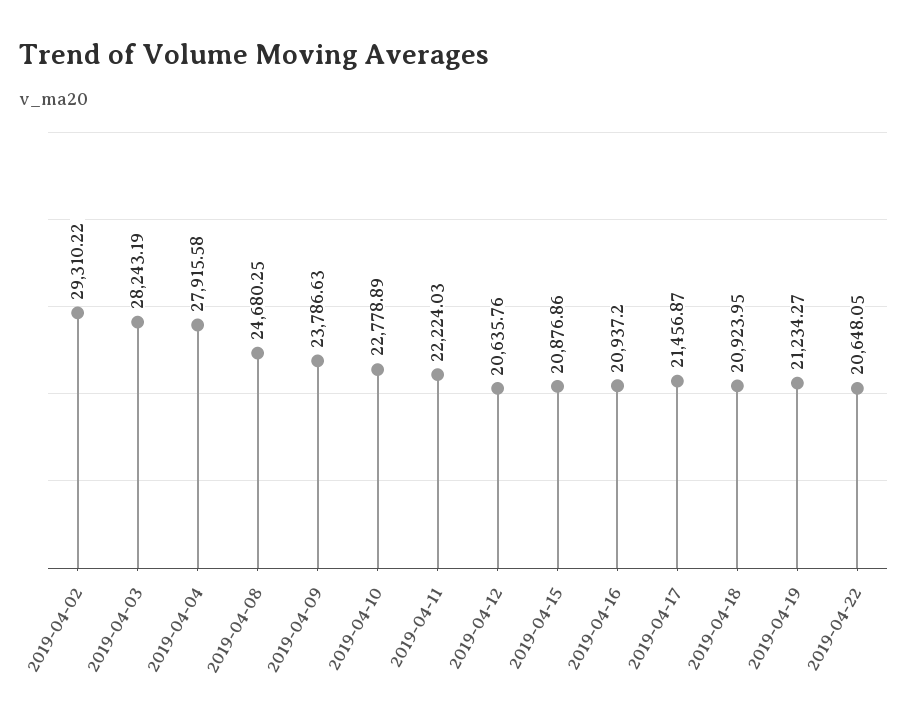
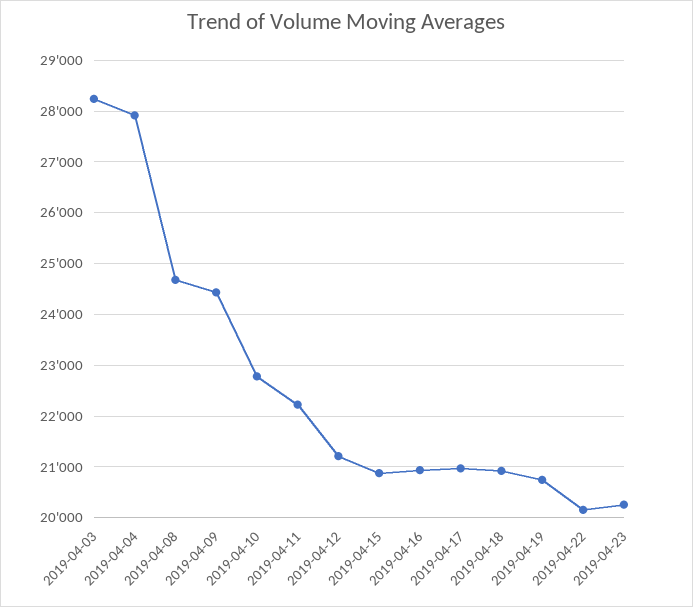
2019-04-02: 29310.22 -> none
2019-04-09: 23786.63 -> 24400
2019-04-12: 20635.76 -> 21200
2019-04-17: 21456.87 -> 21000
2019-04-19: 21234.27 -> 20800
2019-04-22: 20648.05 -> 20200
2019-04-23: none -> 20200

